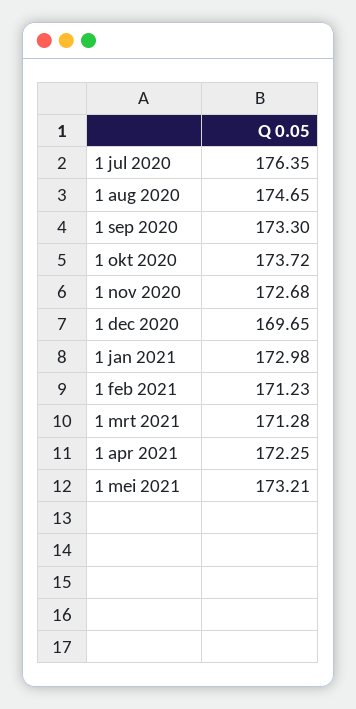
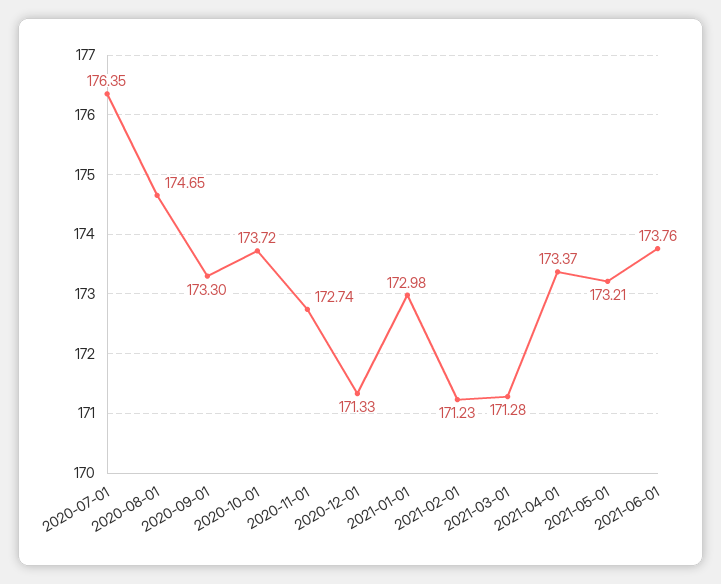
1 nov 2020: 172.68 -> 172.74
1 dec 2020: 169.65 -> 171.33
1 apr 2021: 172.25 -> 173.37
2021-06-01: none -> 173.76

